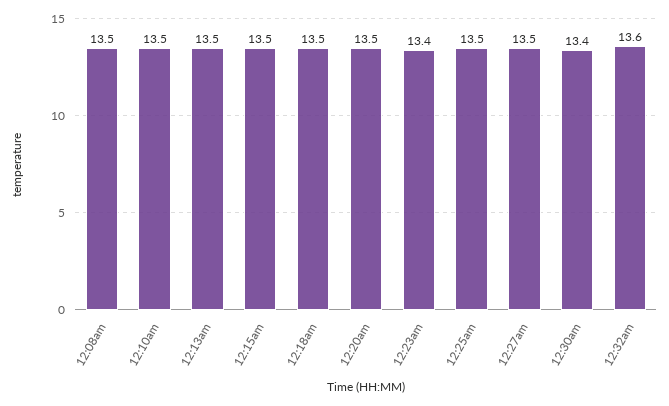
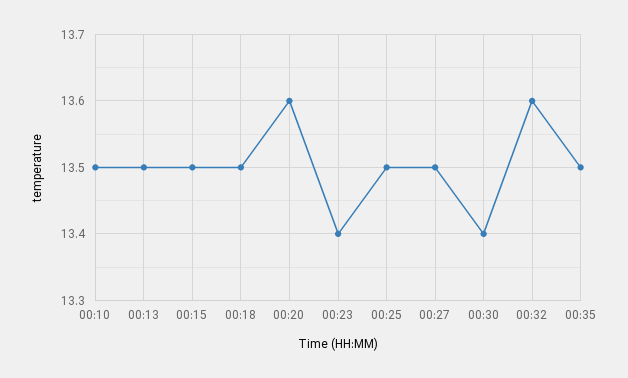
12:08am: 13.5 -> none
12:20am: 13.5 -> 13.6
00:35: none -> 13.5

